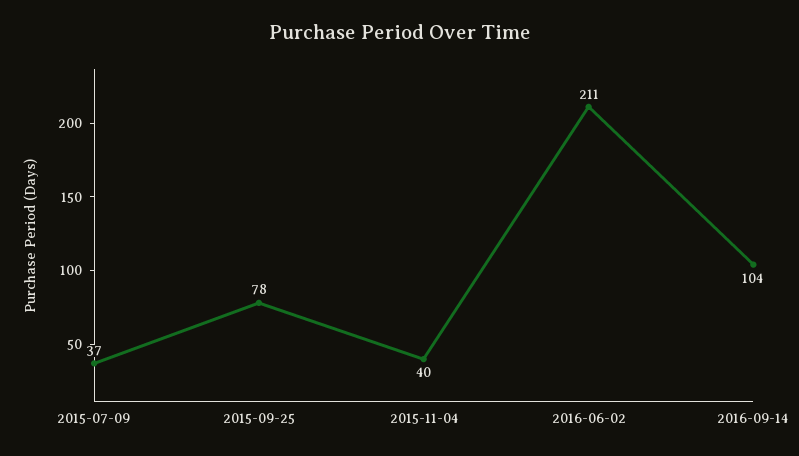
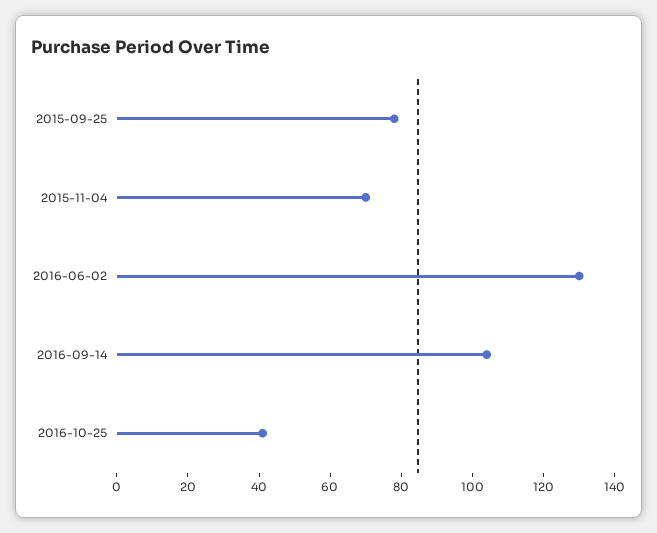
2015-07-09: 37 -> none
2015-11-04: 40 -> 70
2016-06-02: 211 -> 130
2016-10-25: none -> 40

